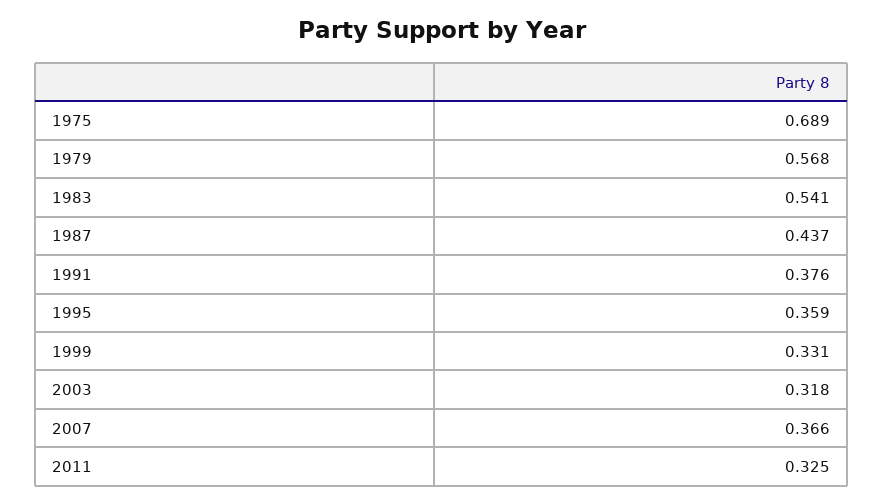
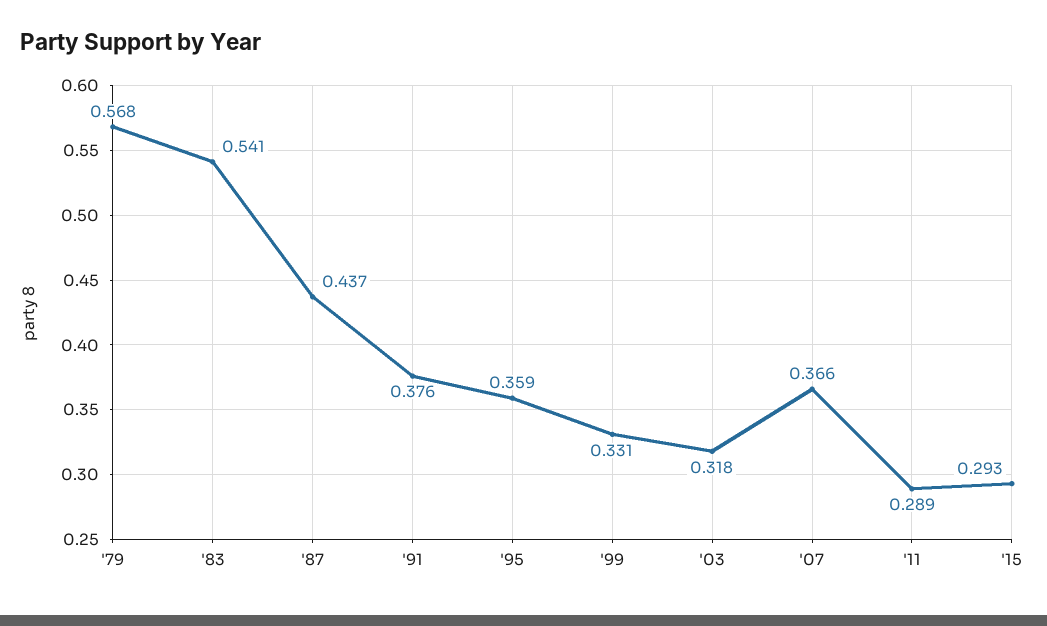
1975: 0.689 -> none
2011: 0.325 -> 0.289
'15: none -> 0.293

